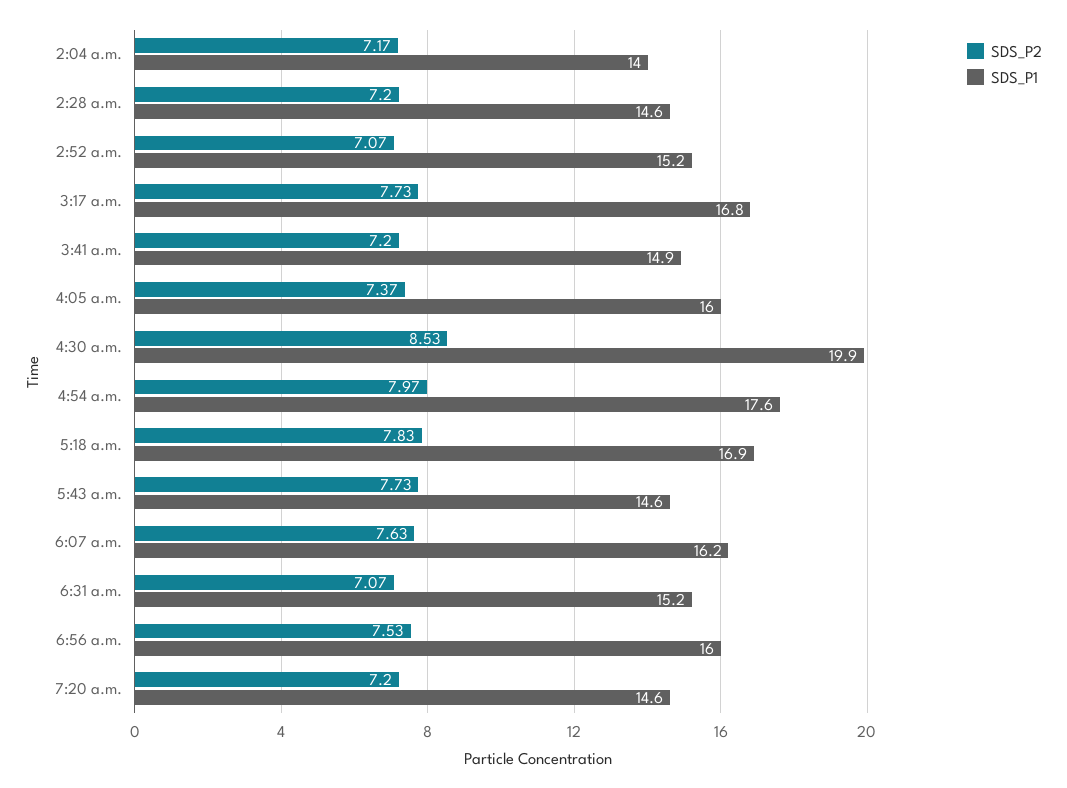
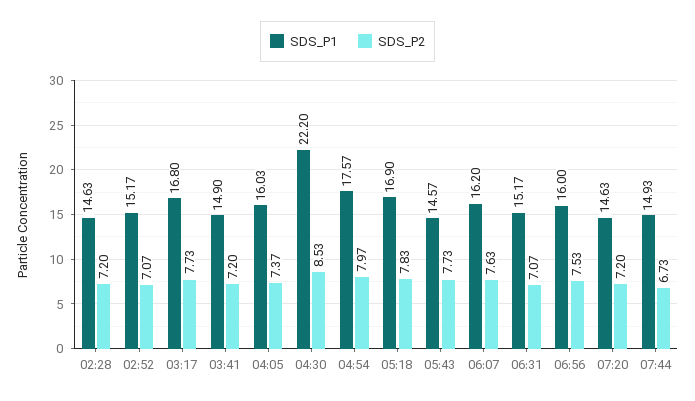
SDS_P2, 2:04 a.m.: 7.17 -> none
SDS_P1, 2:04 a.m.: 14 -> none
SDS_P1, 4:30 a.m.: 19.9 -> 22.2
SDS_P1, 07:44: none -> 14.93
SDS_P2, 07:44: none -> 6.73

